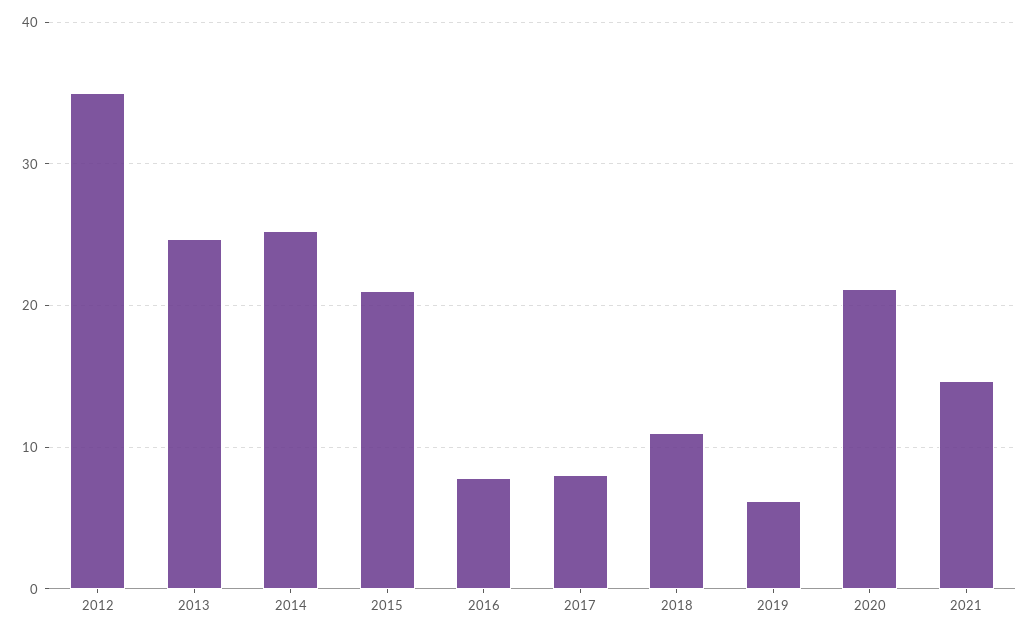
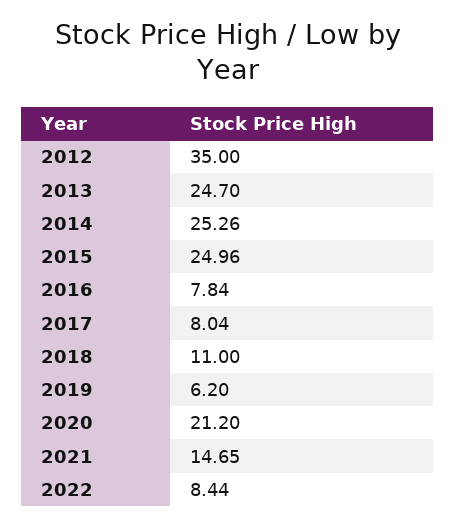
2015: 21 -> 24.96
2022: none -> 8.44

